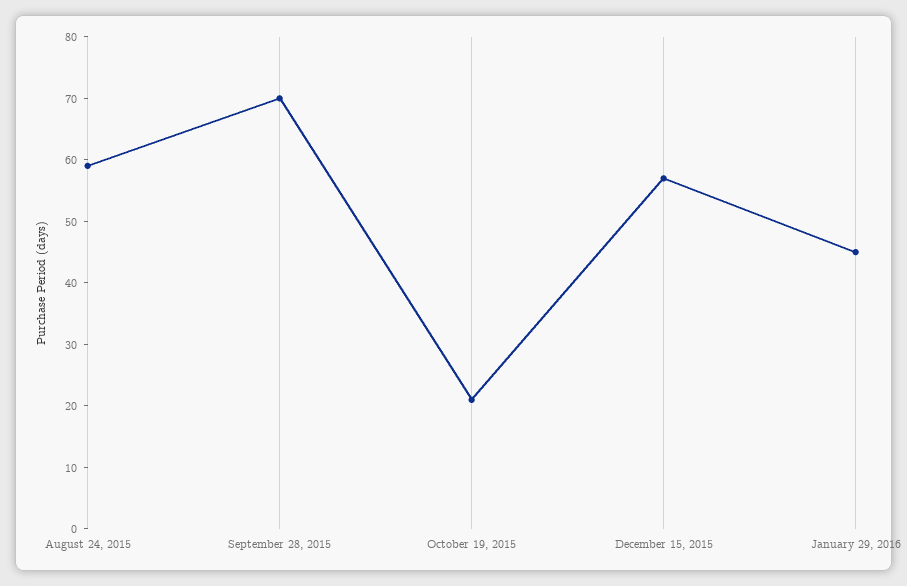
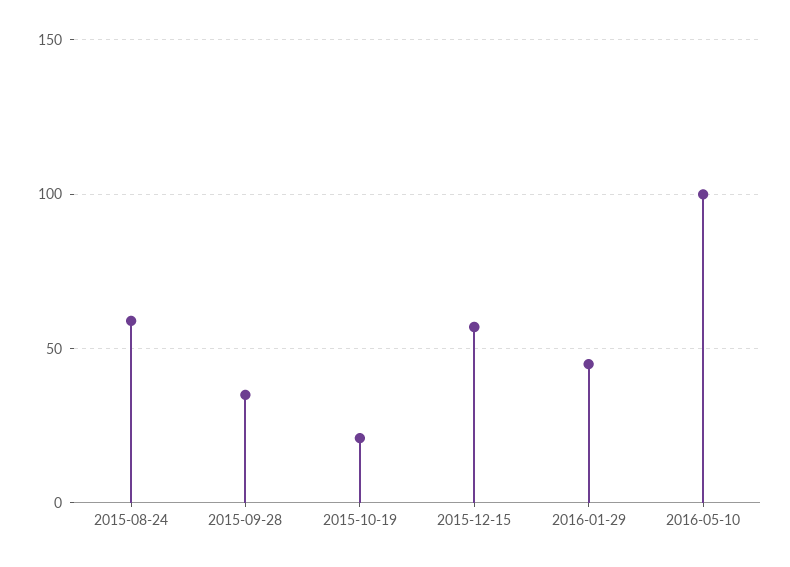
September 28, 2015: 70 -> 35
2016-05-10: none -> 100

